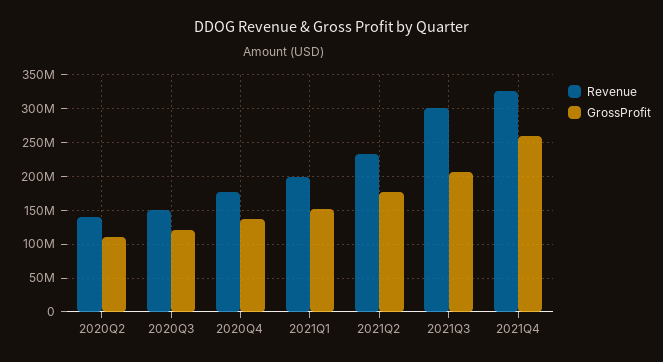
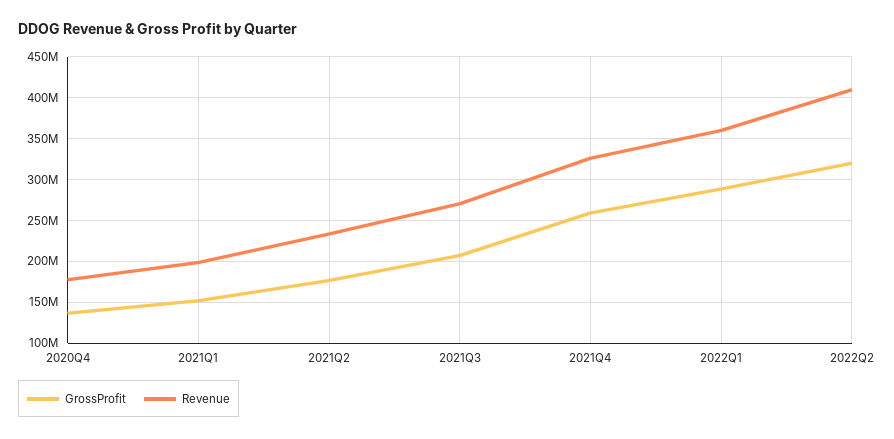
Revenue, 2020Q2: 140000000 -> none
GrossProfit, 2020Q2: 110000000 -> none
Revenue, 2020Q3: 150000000 -> none
GrossProfit, 2020Q3: 120000000 -> none
Revenue, 2021Q3: 300000000 -> 270000000
GrossProfit, 2022Q1: none -> 290000000
Revenue, 2022Q1: none -> 360000000
GrossProfit, 2022Q2: none -> 320000000
Revenue, 2022Q2: none -> 410000000

